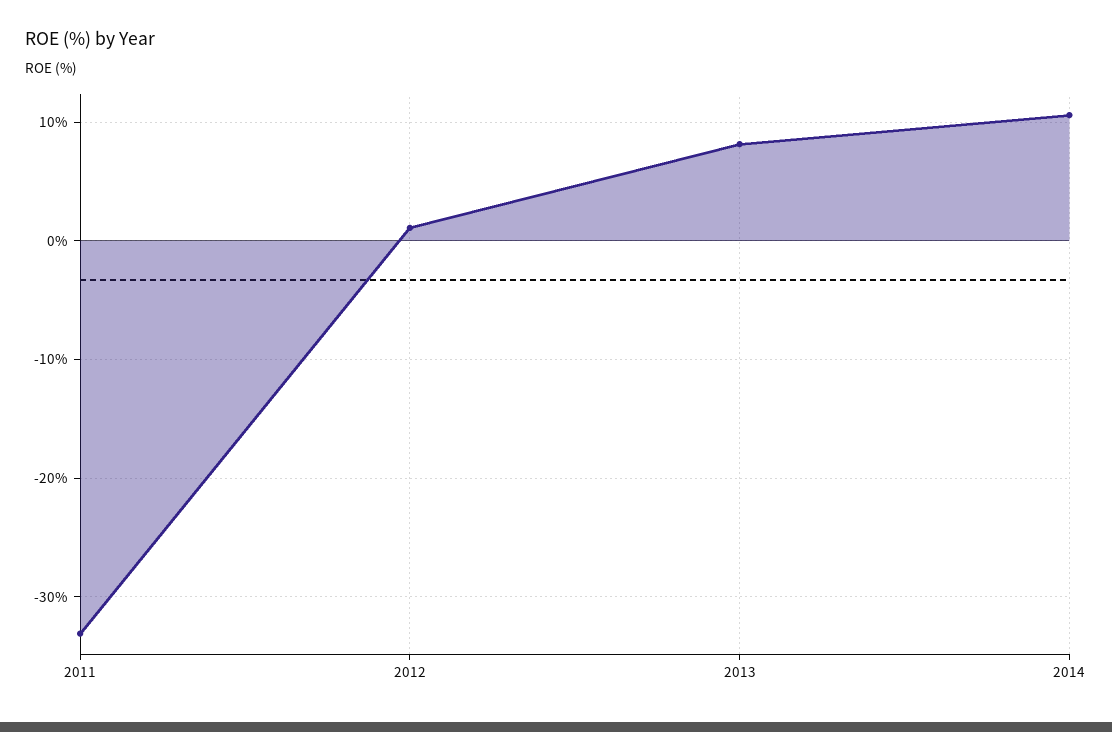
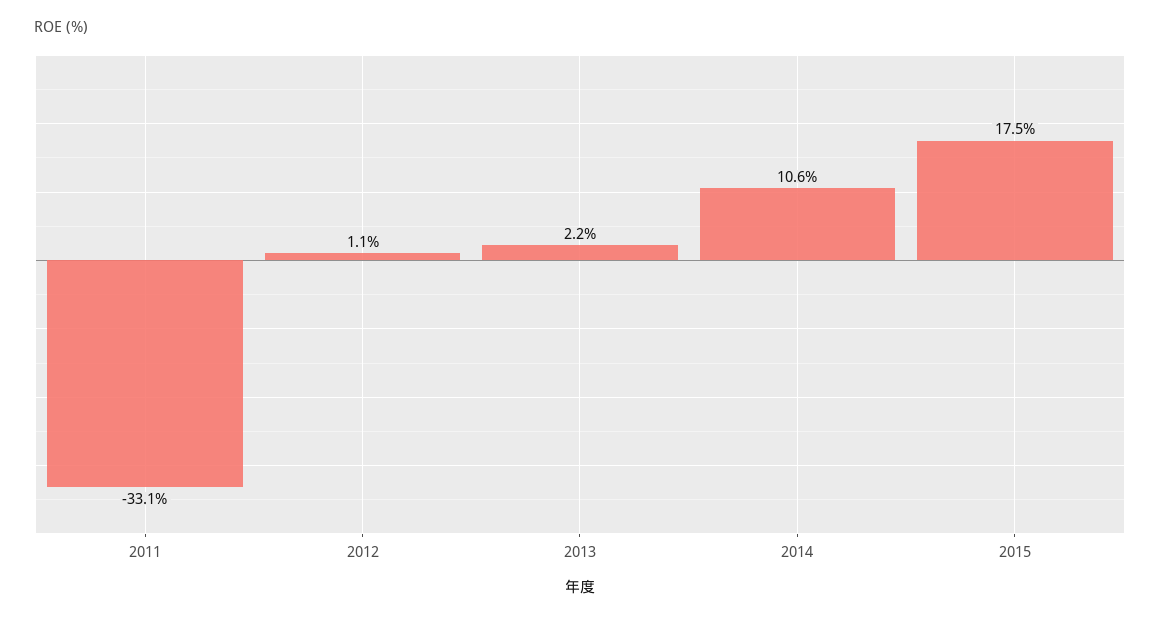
2013: 8 -> 2.2
2015: none -> 17.5

